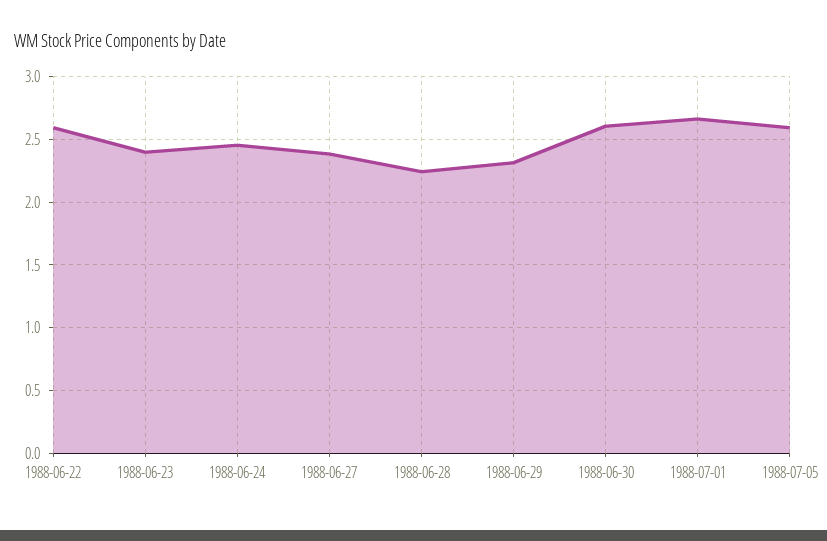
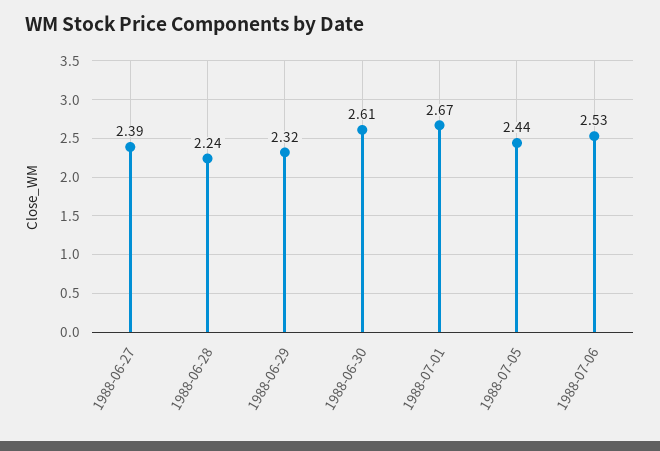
1988-06-22: 2.6 -> none
1988-06-23: 2.4 -> none
1988-06-24: 2.45 -> none
1988-07-05: 2.6 -> 2.44
1988-07-06: none -> 2.53

